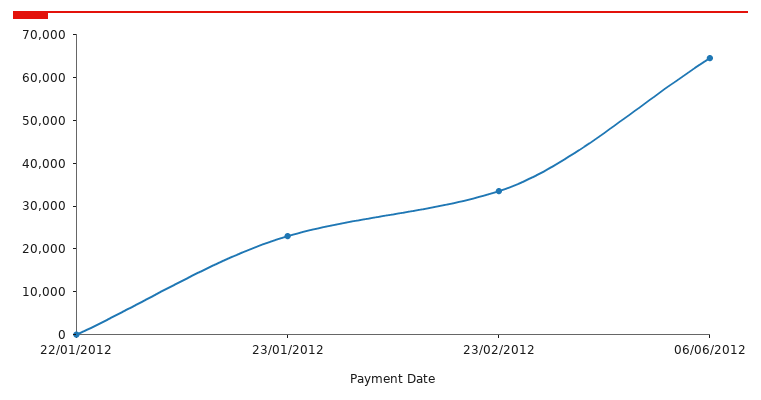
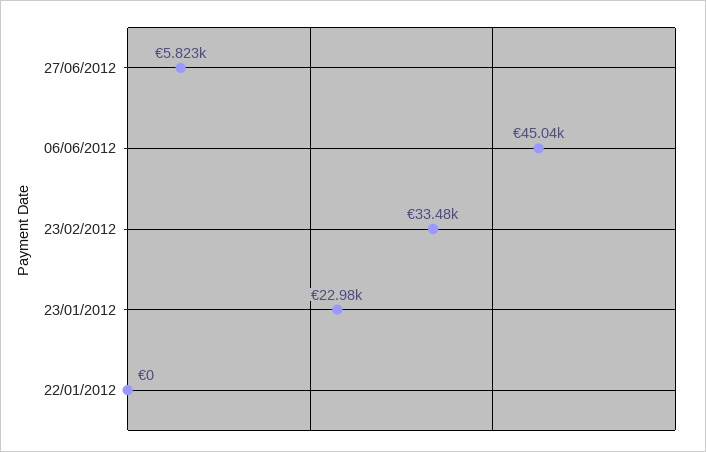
06/06/2012: 64000 -> 45040
27/06/2012: none -> 5823

